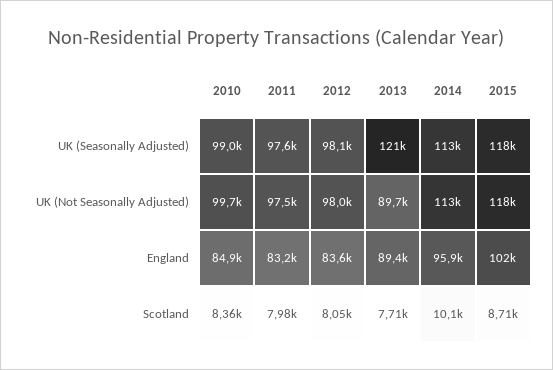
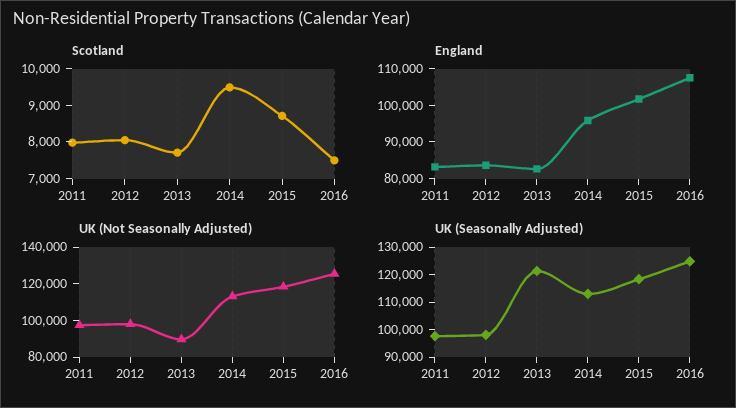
UK (Seasonally Adjusted), 2010: 99000 -> none
UK (Not Seasonally Adjusted), 2010: 99700 -> none
England, 2010: 84900 -> none
England, 2013: 89400 -> 82500
Scotland, 2010: 8360 -> none
Scotland, 2014: 10100 -> 9500
Scotland, 2016: none -> 7500
England, 2016: none -> 107500
UK (Not Seasonally Adjusted), 2016: none -> 125000
UK (Seasonally Adjusted), 2016: none -> 125000

